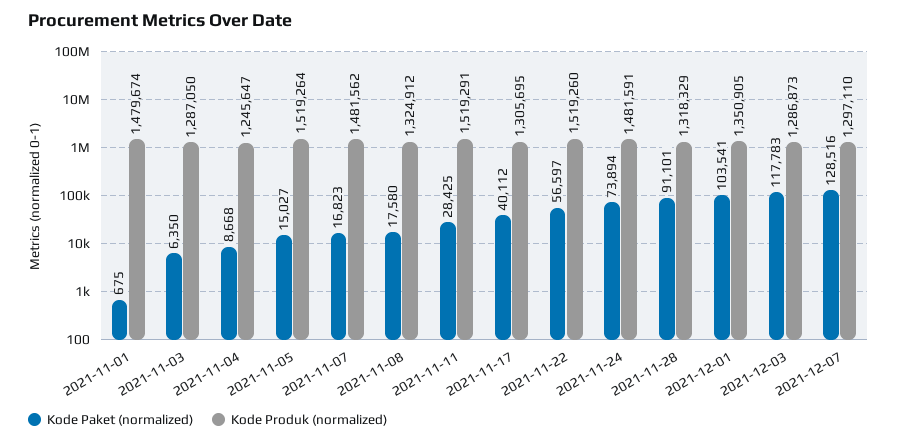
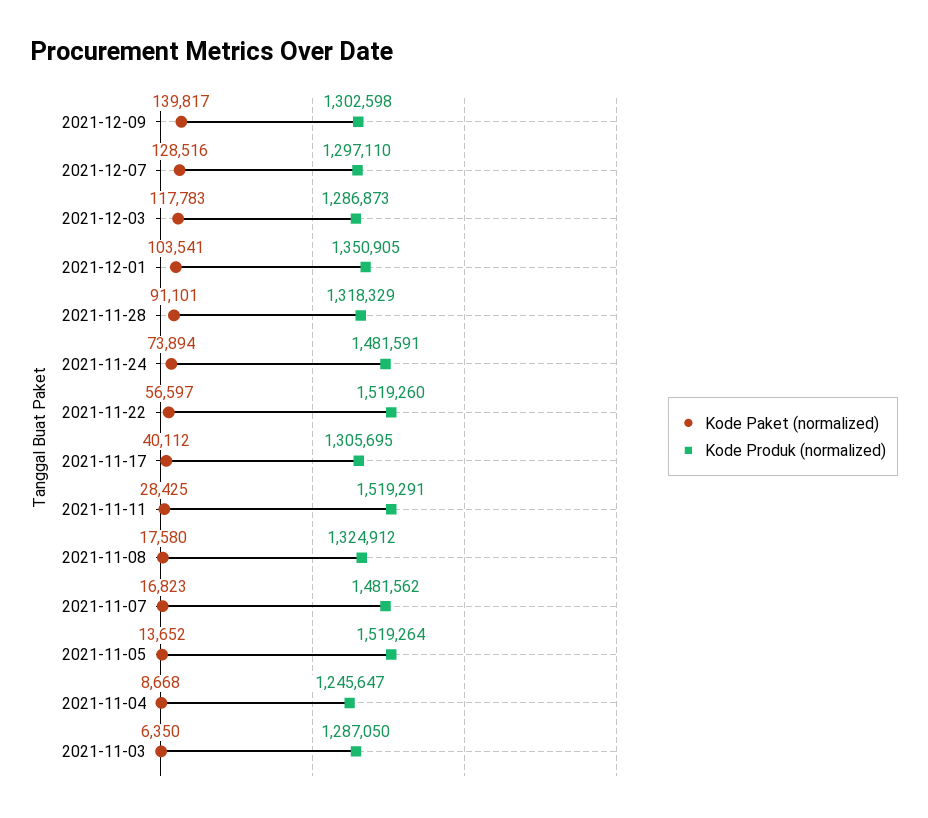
Kode Paket (normalized), 2021-11-01: 675 -> none
Kode Produk (normalized), 2021-11-01: 1479674 -> none
Kode Paket (normalized), 2021-11-05: 15027 -> 13652
Kode Paket (normalized), 2021-12-09: none -> 139817
Kode Produk (normalized), 2021-12-09: none -> 1302598

